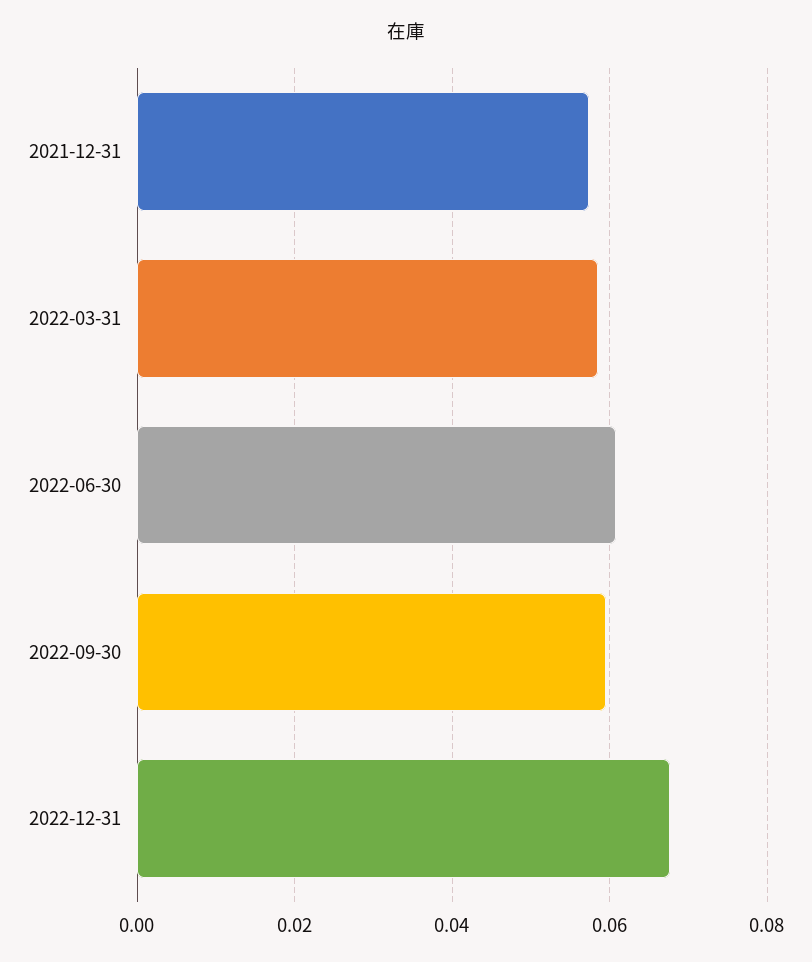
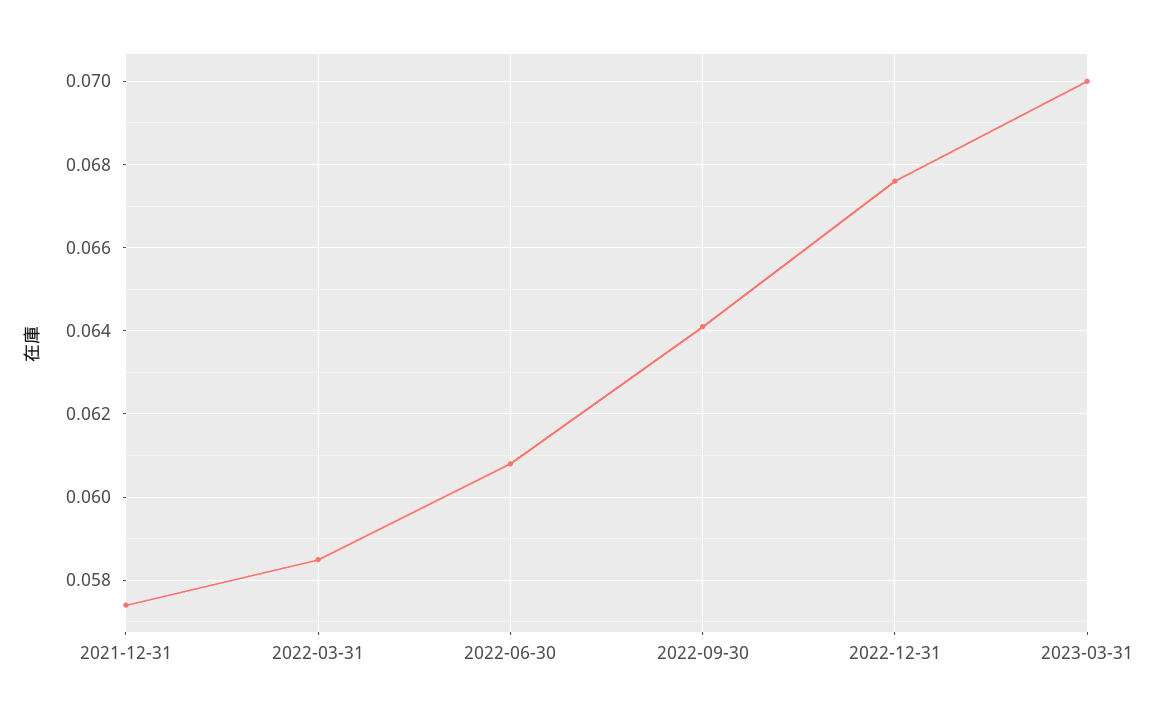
2022-09-30: 0.06 -> 0.064
2023-03-31: none -> 0.07

